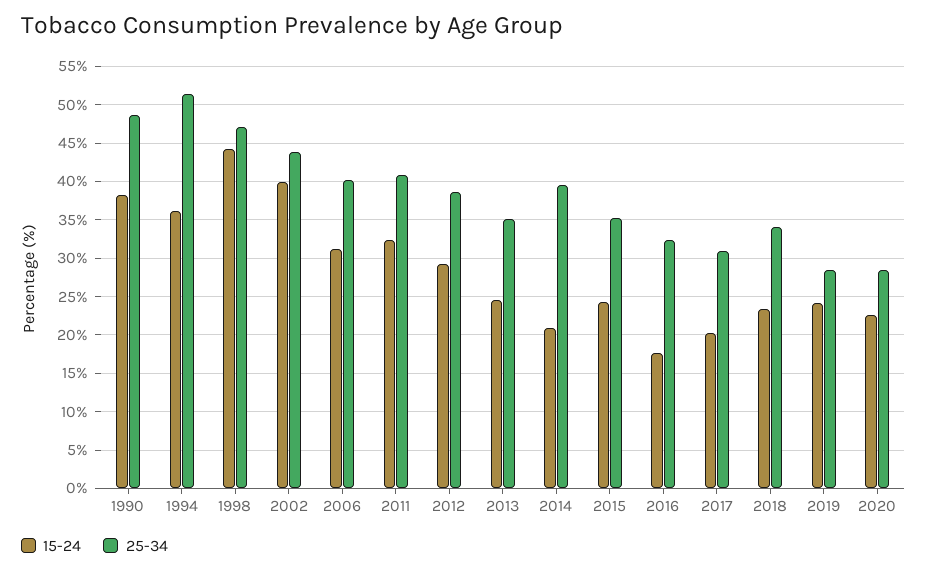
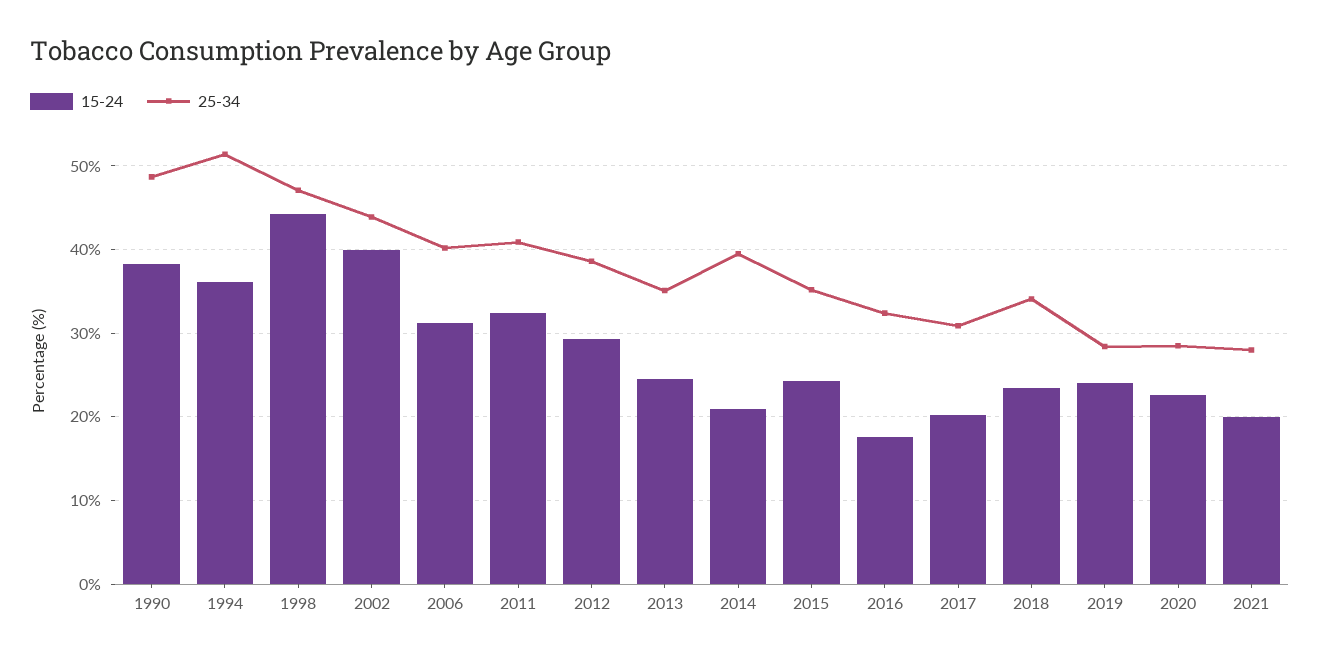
15-24, 2021: none -> 20
25-34, 2021: none -> 28

